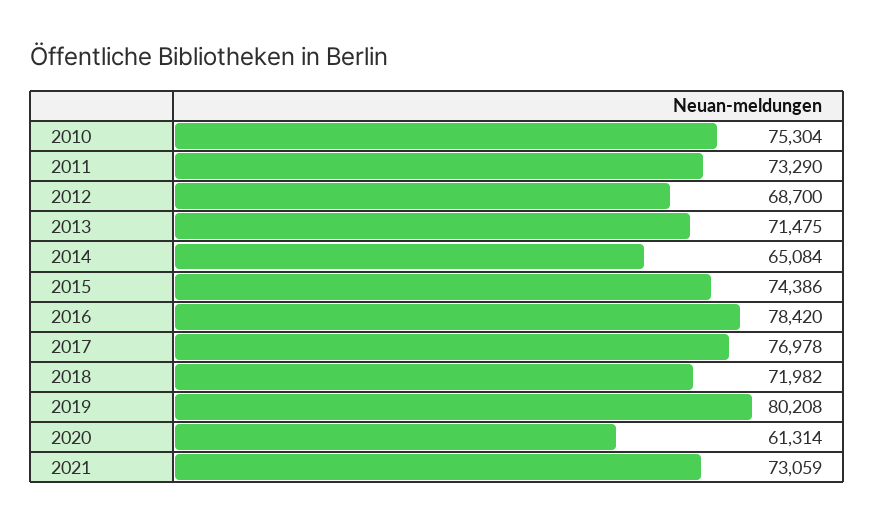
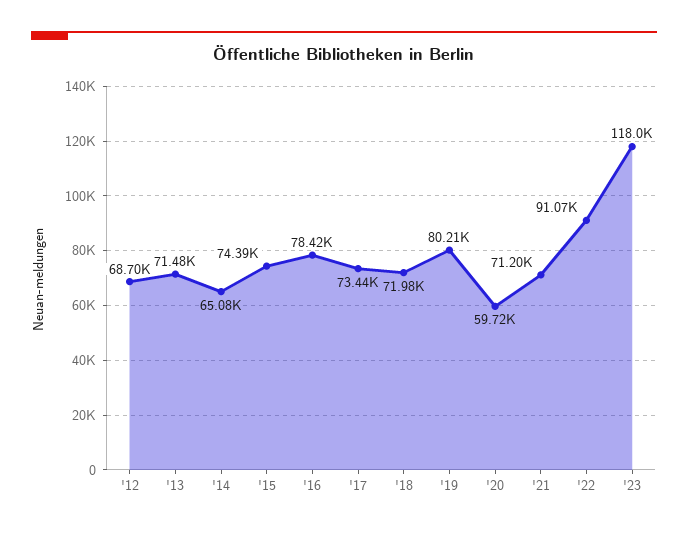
2010: 75304 -> none
2011: 73290 -> none
2017: 76978 -> 73440
2020: 61314 -> 59720
2021: 73059 -> 71200
'22: none -> 91070
'23: none -> 118000

